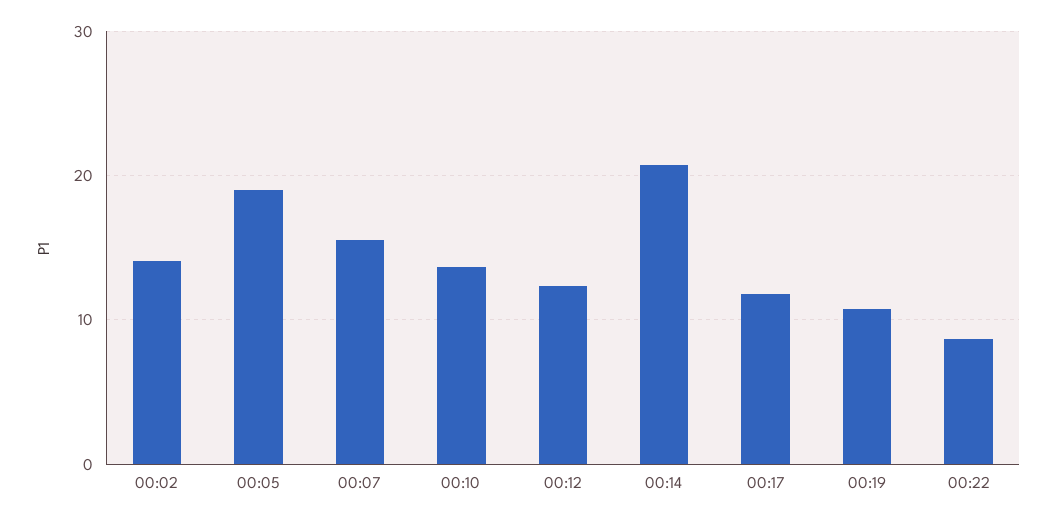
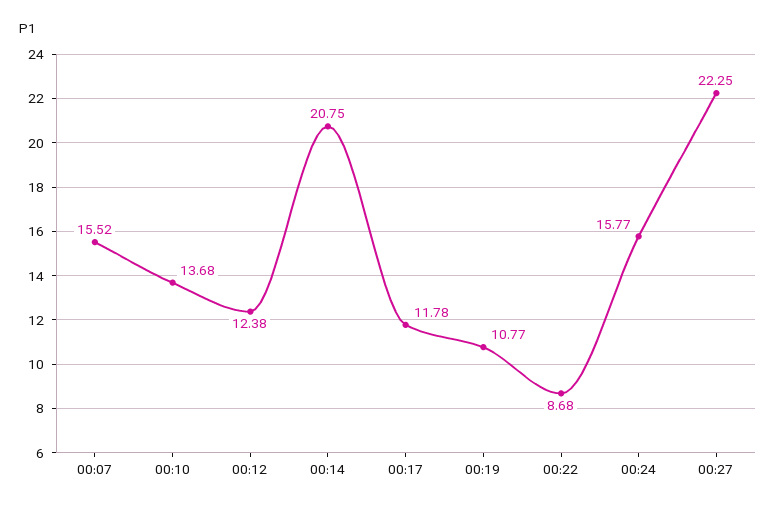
00:02: 14 -> none
00:05: 19 -> none
00:24: none -> 15.77
00:27: none -> 22.25

